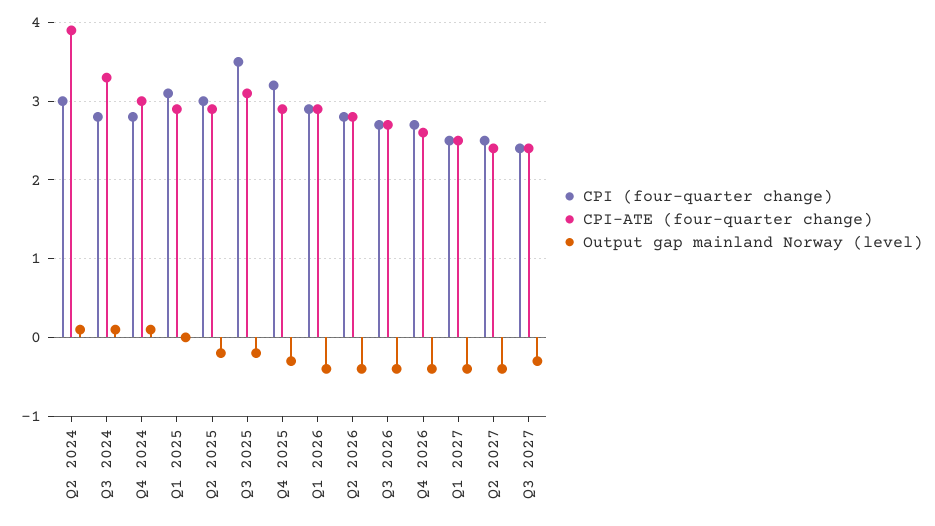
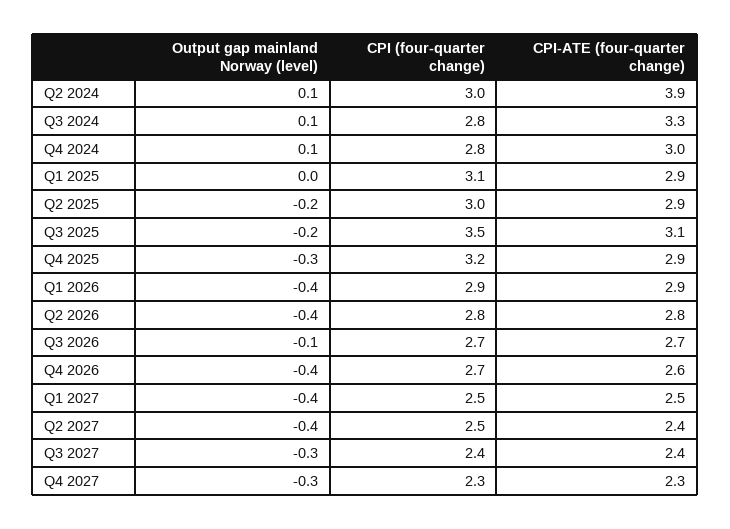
Output gap mainland Norway (level), Q3 2026: -0.4 -> -0.1
Output gap mainland Norway (level), Q4 2027: none -> -0.3
CPI (four-quarter change), Q4 2027: none -> 2.3
CPI-ATE (four-quarter change), Q4 2027: none -> 2.3

